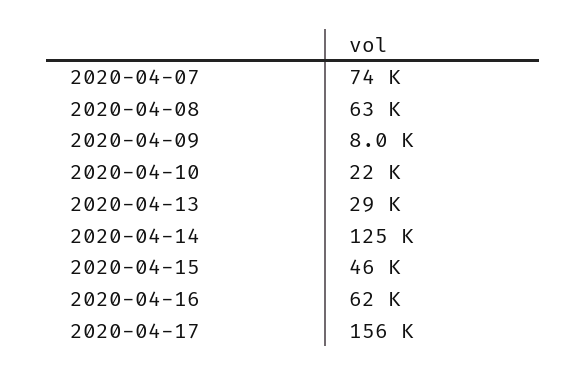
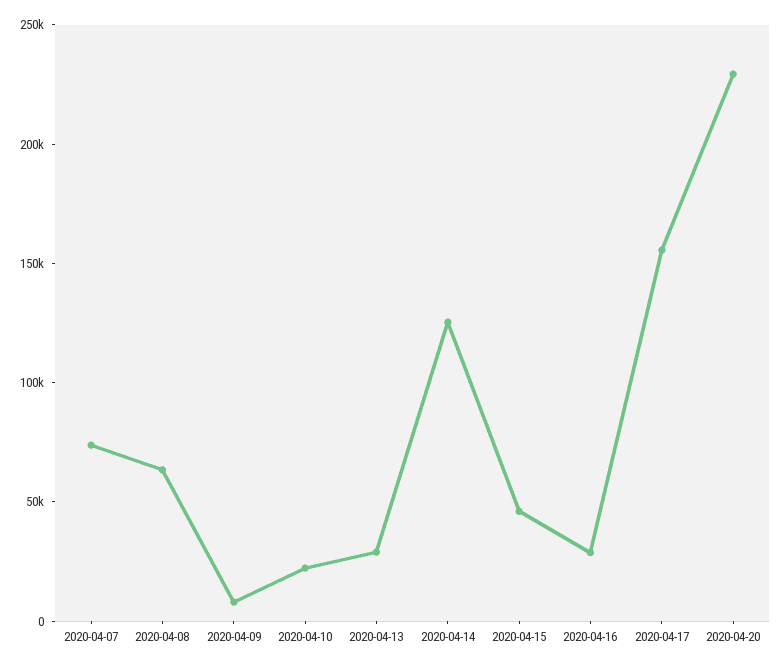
2020-04-16: 62000 -> 30000
2020-04-20: none -> 230000

